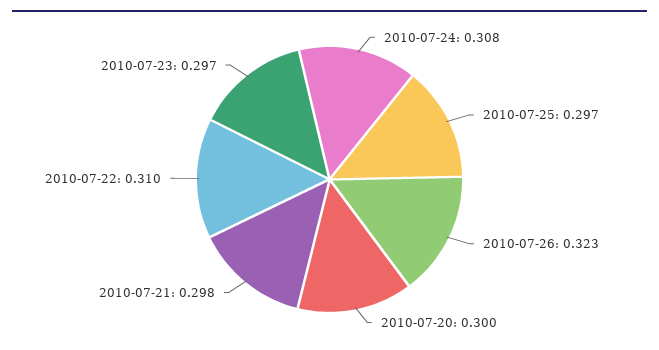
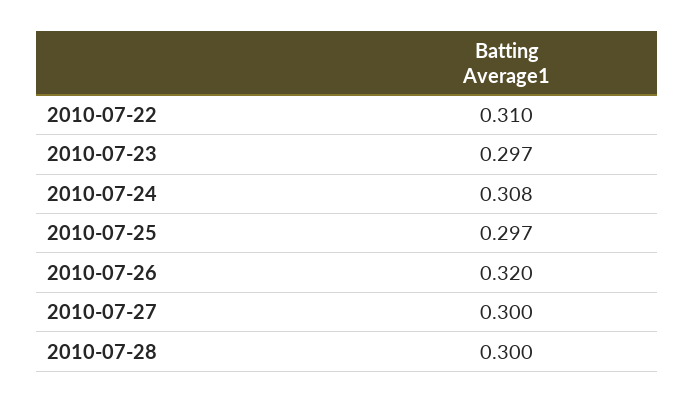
2010-07-26: 0.323 -> 0.32
2010-07-20: 0.3 -> none
2010-07-21: 0.298 -> none
2010-07-27: none -> 0.3
2010-07-28: none -> 0.3

